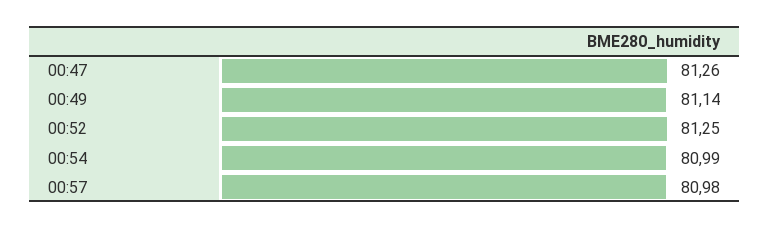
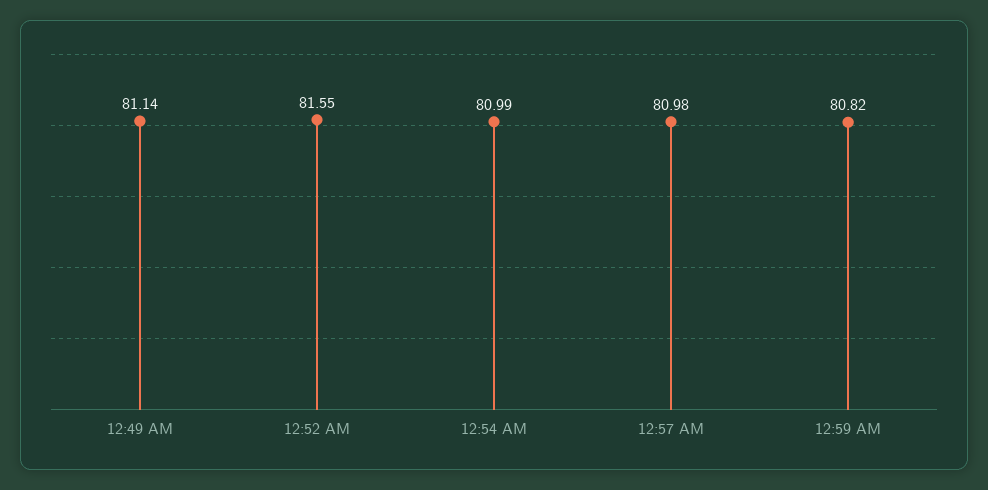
00:47: 81.26 -> none
00:52: 81.25 -> 81.55
12:59 AM: none -> 80.82

